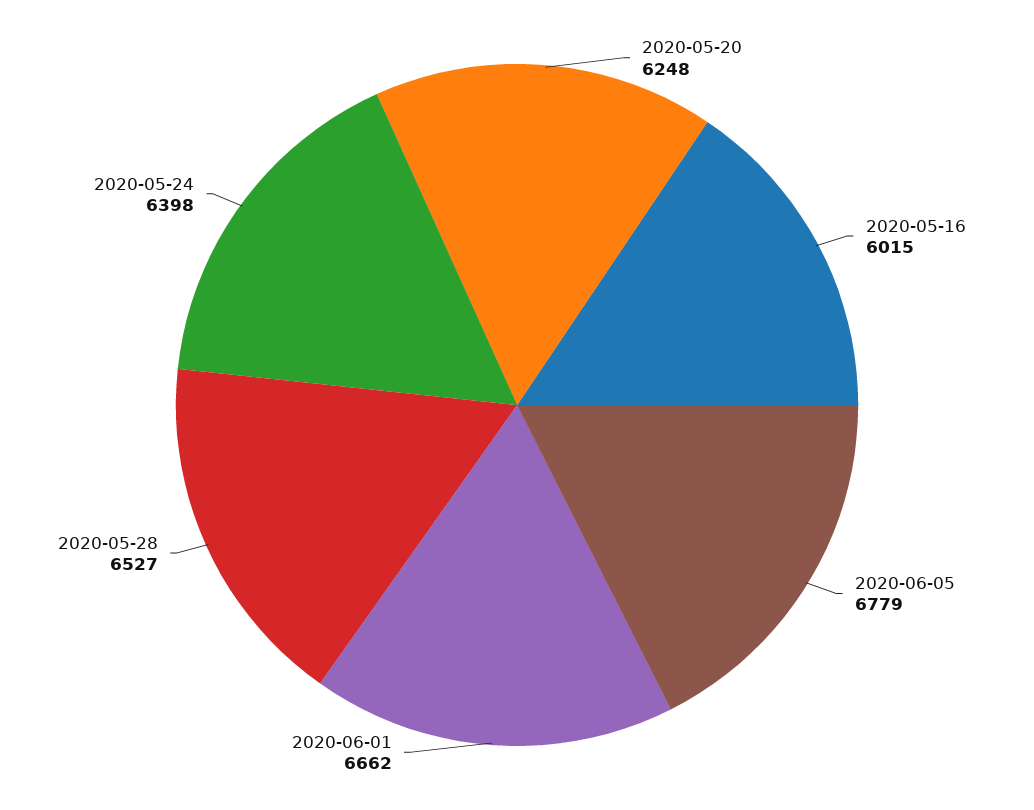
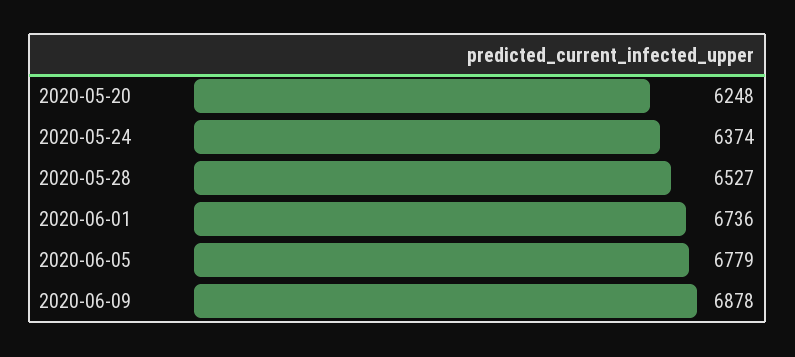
2020-05-16: 6015 -> none
2020-06-01: 6662 -> 6736
2020-05-24: 6398 -> 6374
2020-06-09: none -> 6878

